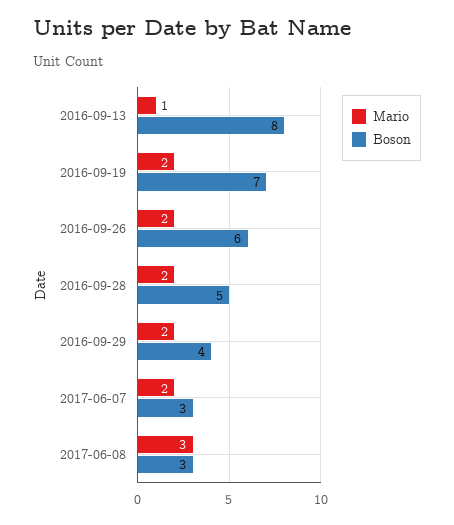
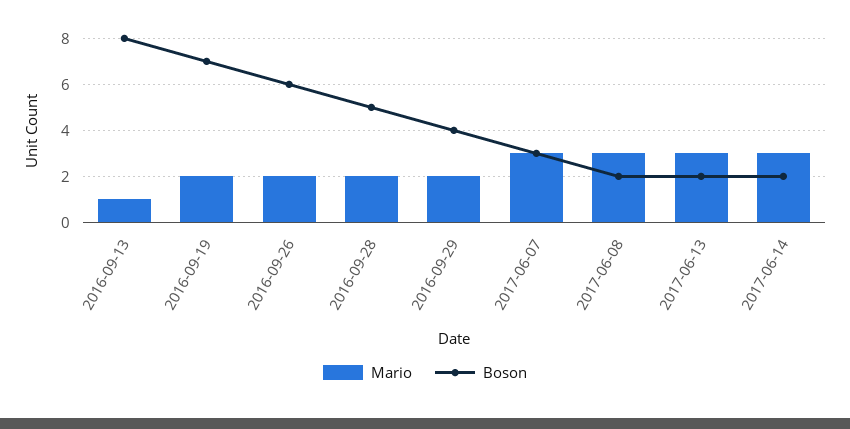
Mario, 2017-06-07: 2 -> 3
Boson, 2017-06-08: 3 -> 2
Mario, 2017-06-13: none -> 3
Boson, 2017-06-13: none -> 2
Mario, 2017-06-14: none -> 3
Boson, 2017-06-14: none -> 2

